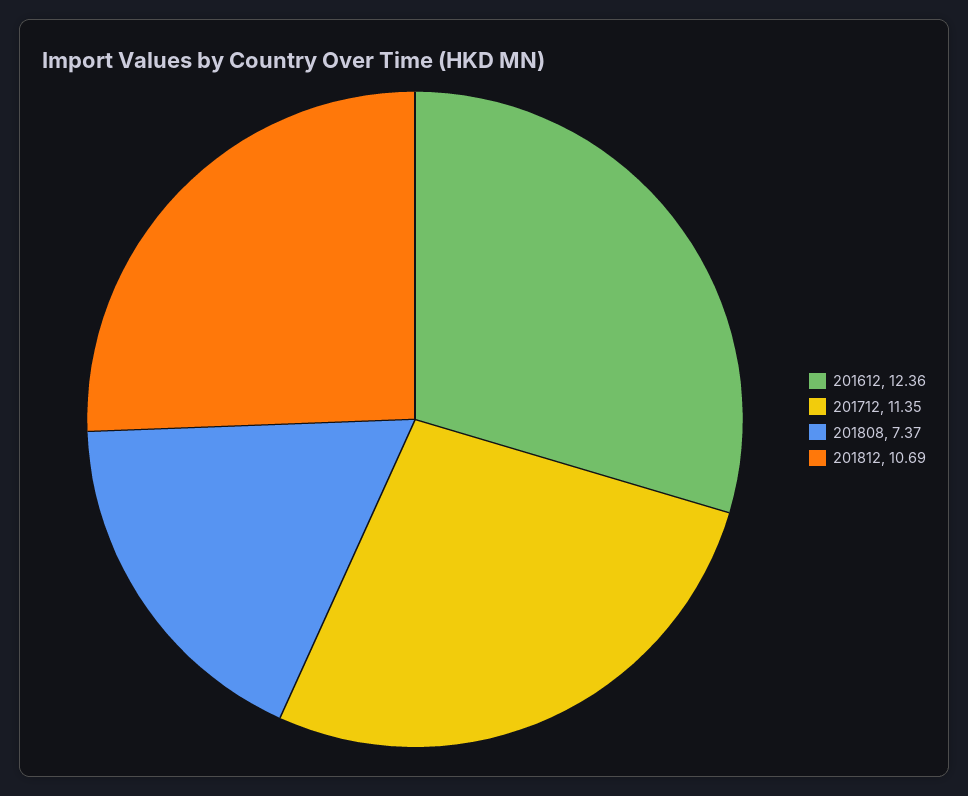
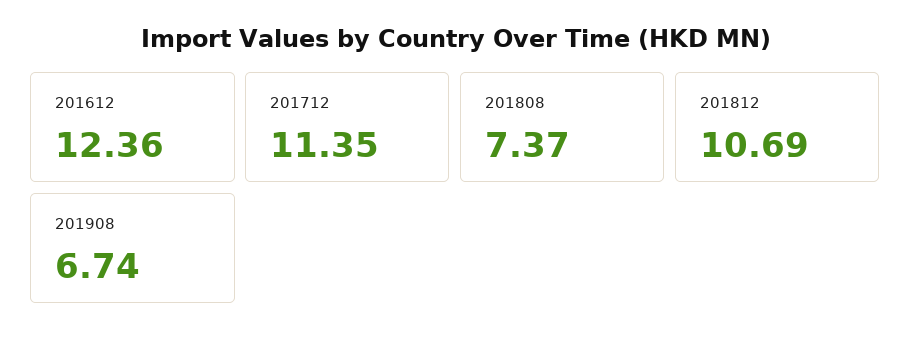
201908: none -> 6.74

